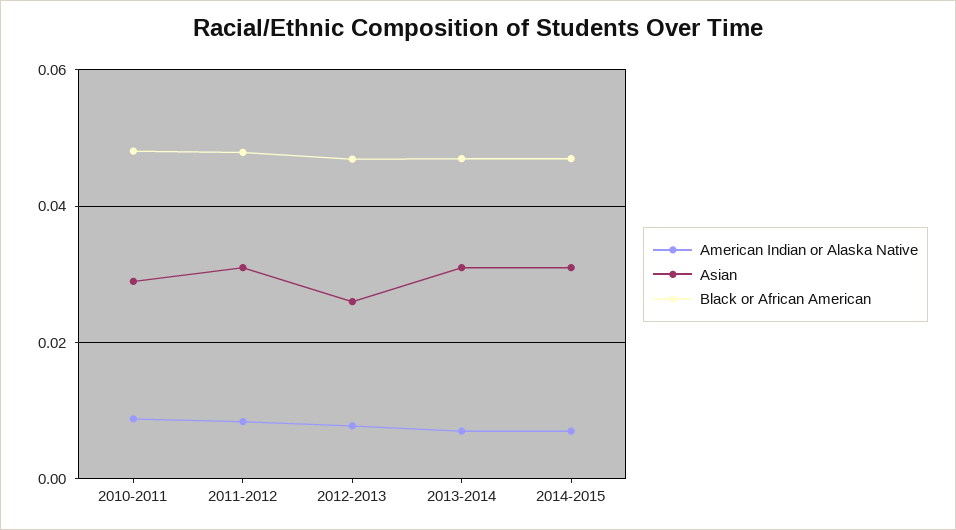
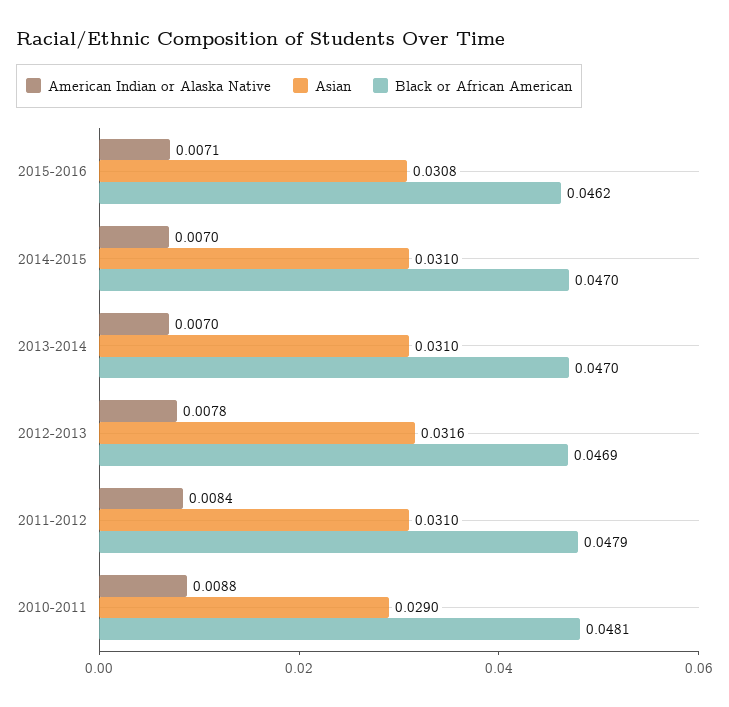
Asian, 2012-2013: 0.026 -> 0.0316
American Indian or Alaska Native, 2015-2016: none -> 0.0071
Asian, 2015-2016: none -> 0.0308
Black or African American, 2015-2016: none -> 0.0462

